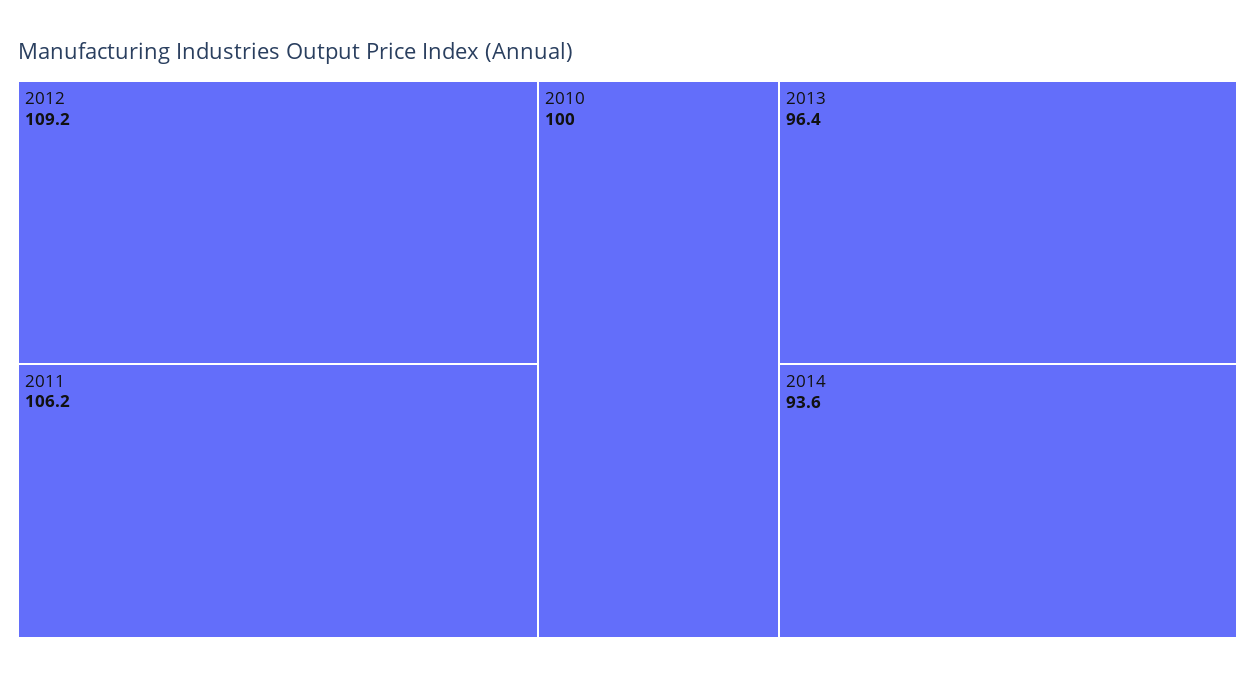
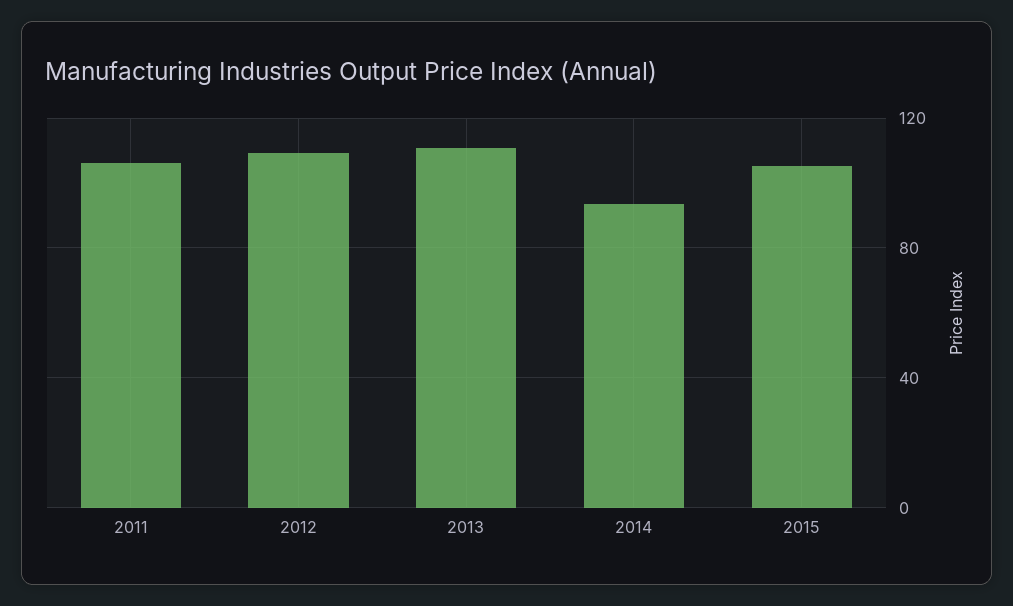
2010: 100 -> none
2013: 96.4 -> 110
2015: none -> 105

